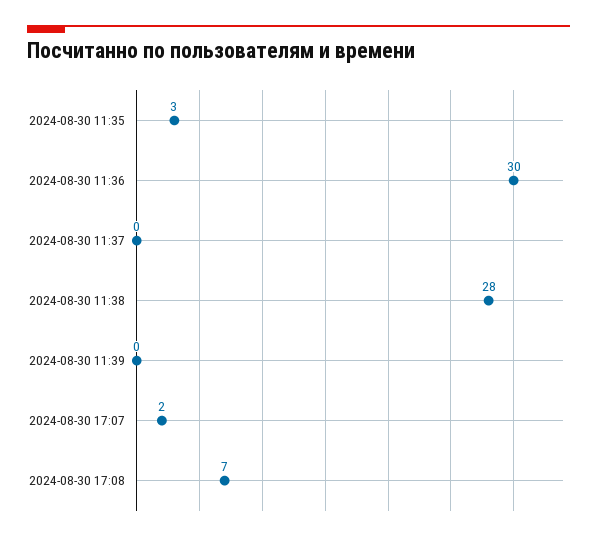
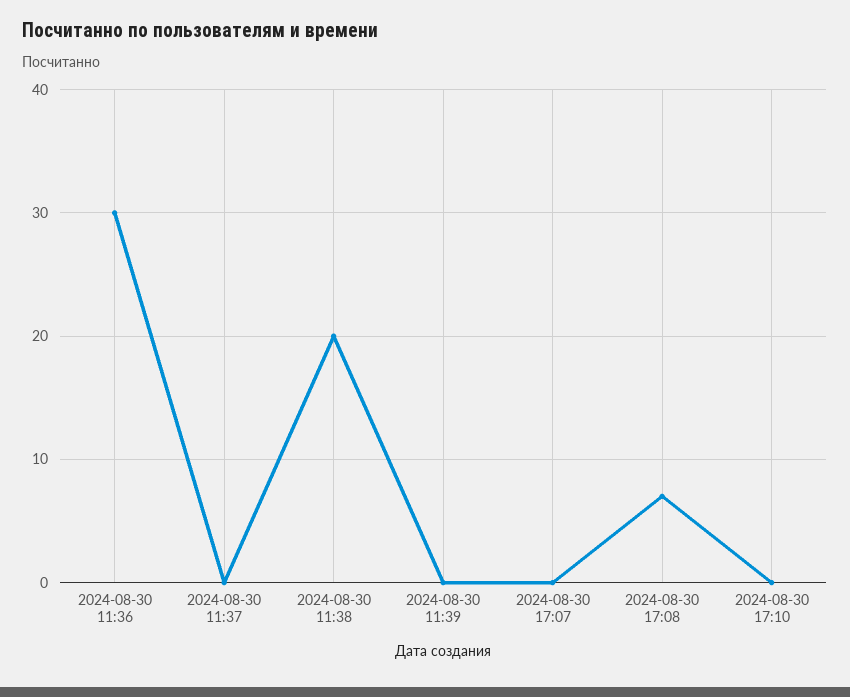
2024-08-30 11:35: 3 -> none
2024-08-30 11:38: 28 -> 20
2024-08-30 17:07: 2 -> 0
2024-08-30 17:10: none -> 0

